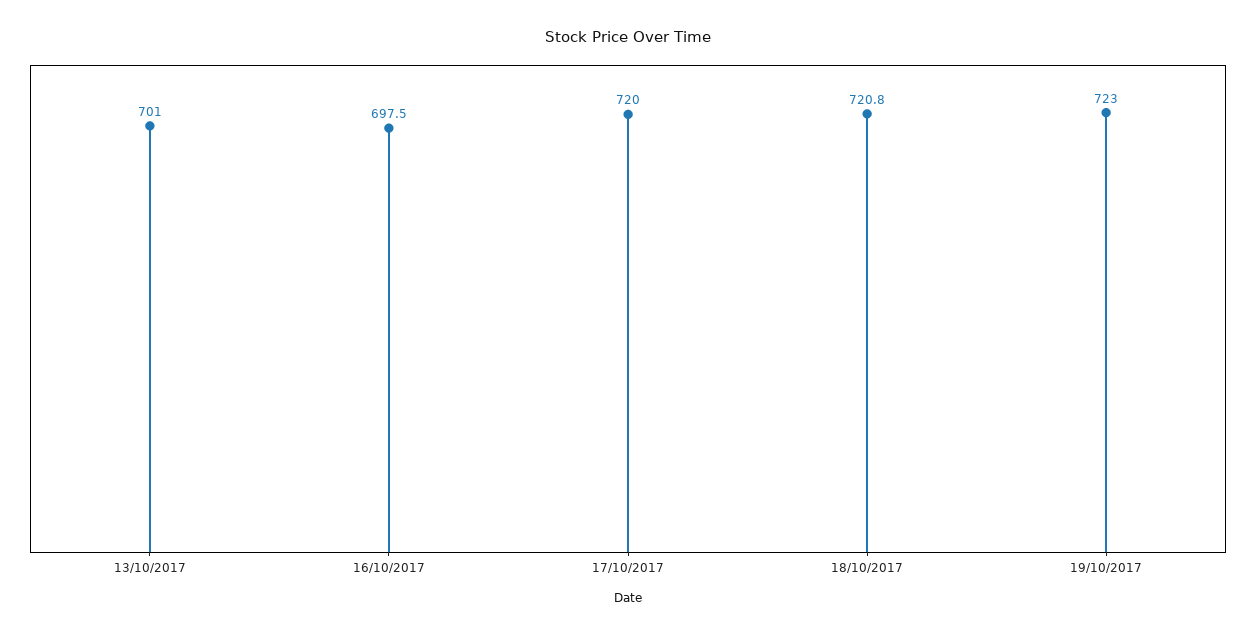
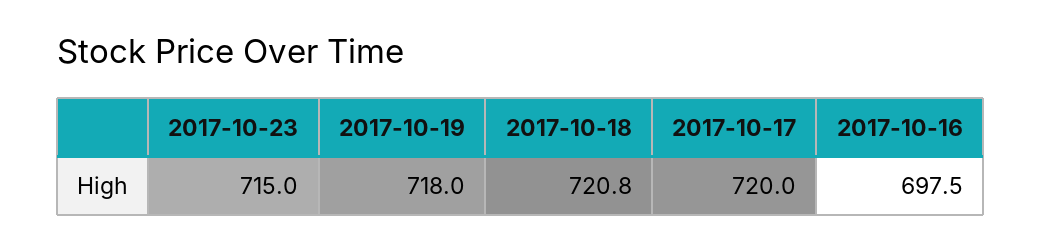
13/10/2017: 701 -> none
19/10/2017: 723 -> 718
2017-10-23: none -> 715

